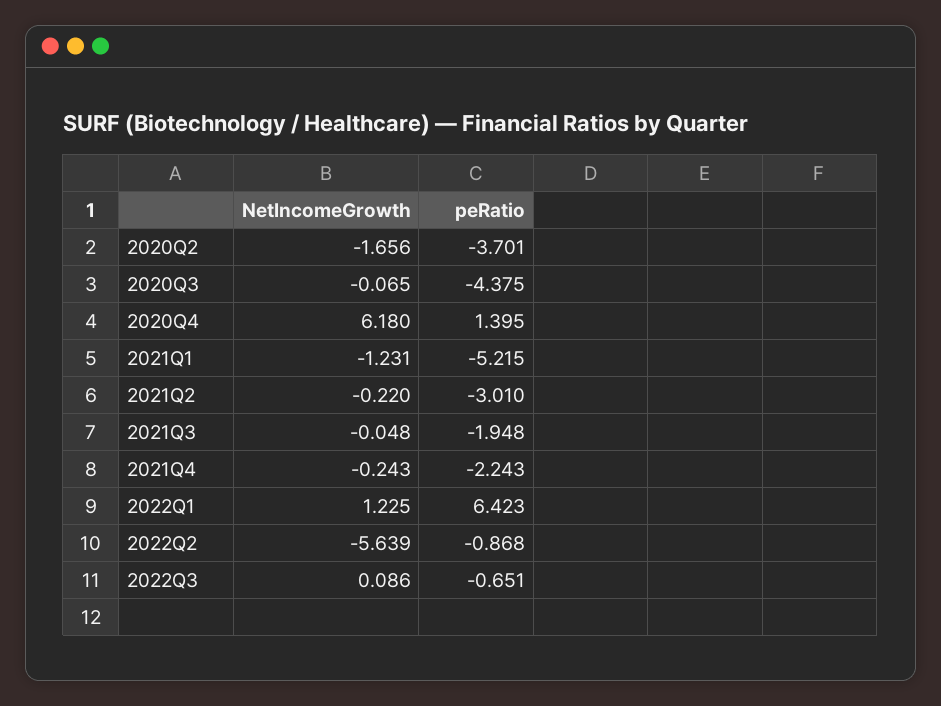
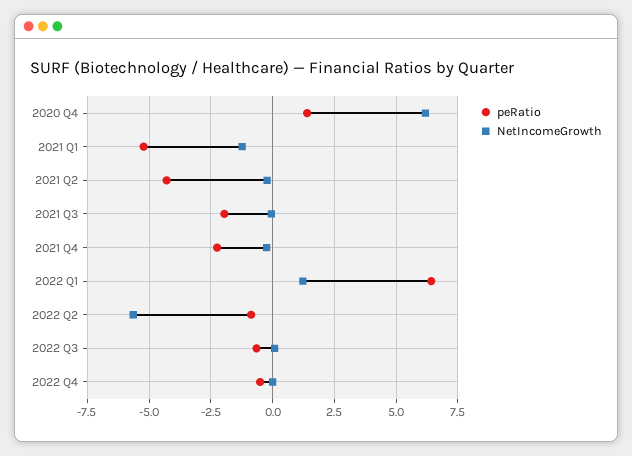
NetIncomeGrowth, 2020Q2: -1.656 -> none
peRatio, 2020Q2: -3.701 -> none
NetIncomeGrowth, 2020Q3: -0.065 -> none
peRatio, 2020Q3: -4.375 -> none
peRatio, 2021Q2: -3.01 -> -4.25
peRatio, 2022 Q4: none -> -0.5
NetIncomeGrowth, 2022 Q4: none -> 0

